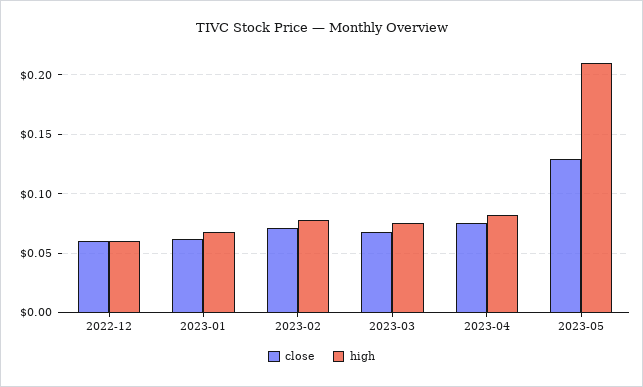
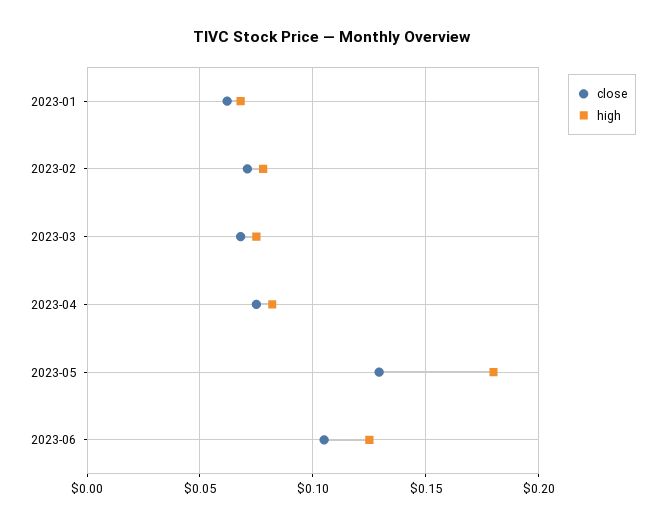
close, 2022-12: 0.06 -> none
high, 2022-12: 0.06 -> none
high, 2023-05: 0.21 -> 0.18
close, 2023-06: none -> 0.105
high, 2023-06: none -> 0.125

